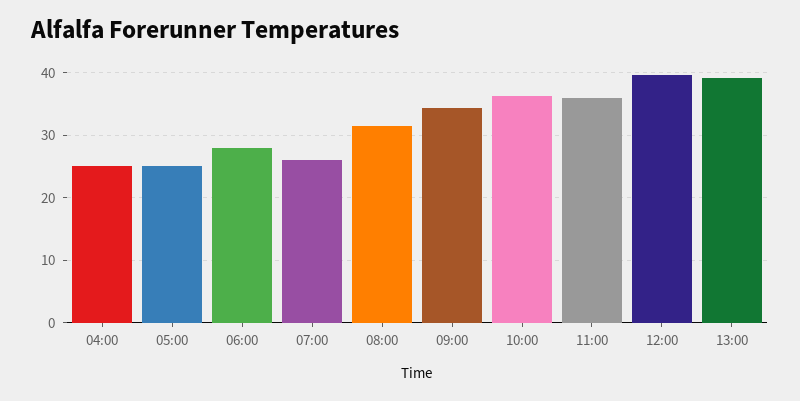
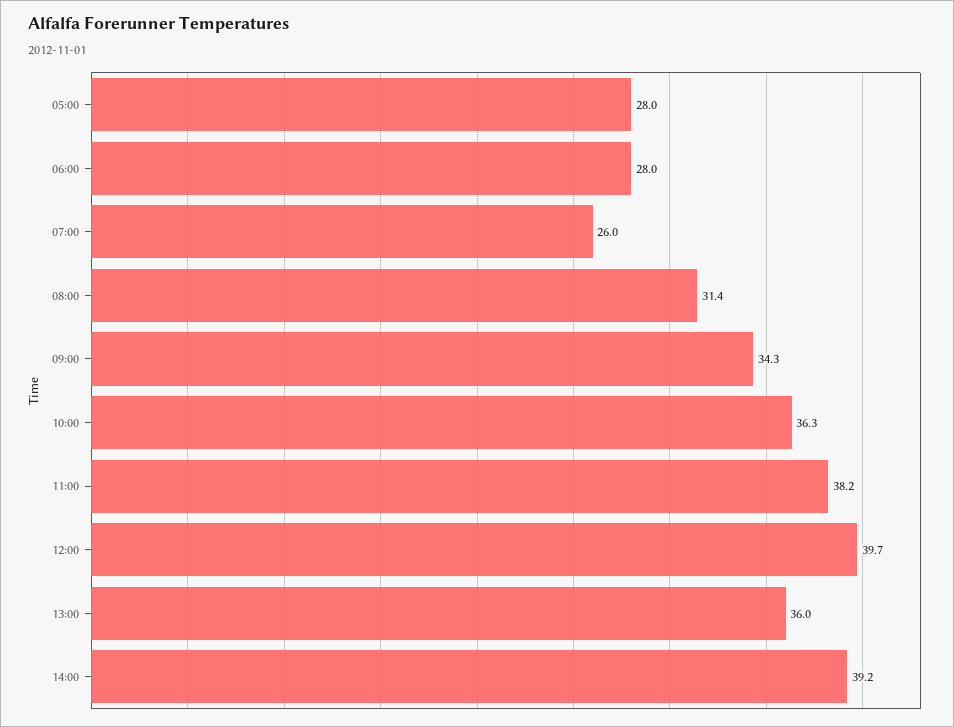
04:00: 25 -> none
05:00: 25 -> 28
11:00: 36 -> 38.2
13:00: 39 -> 36
14:00: none -> 39.2

